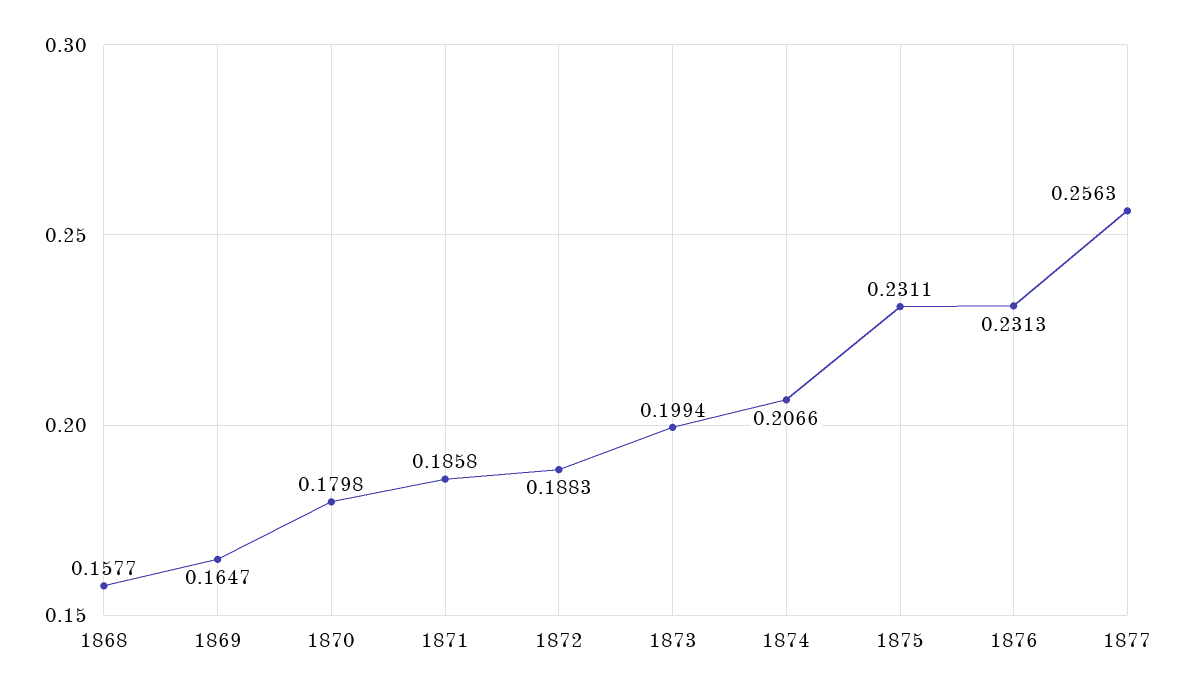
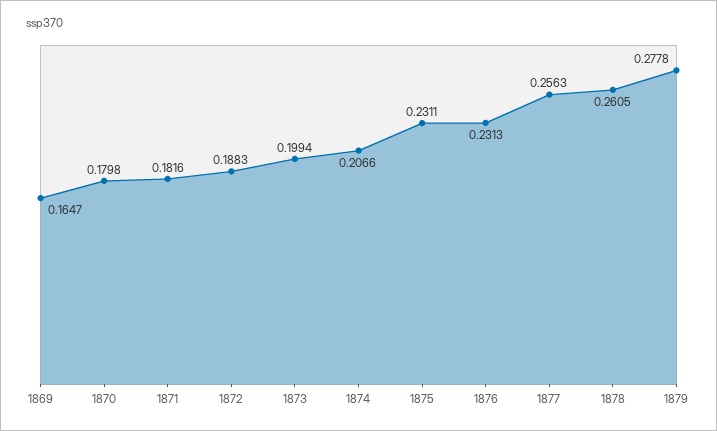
1868: 0.1577 -> none
1871: 0.1858 -> 0.1816
1878: none -> 0.2605
1879: none -> 0.2778

